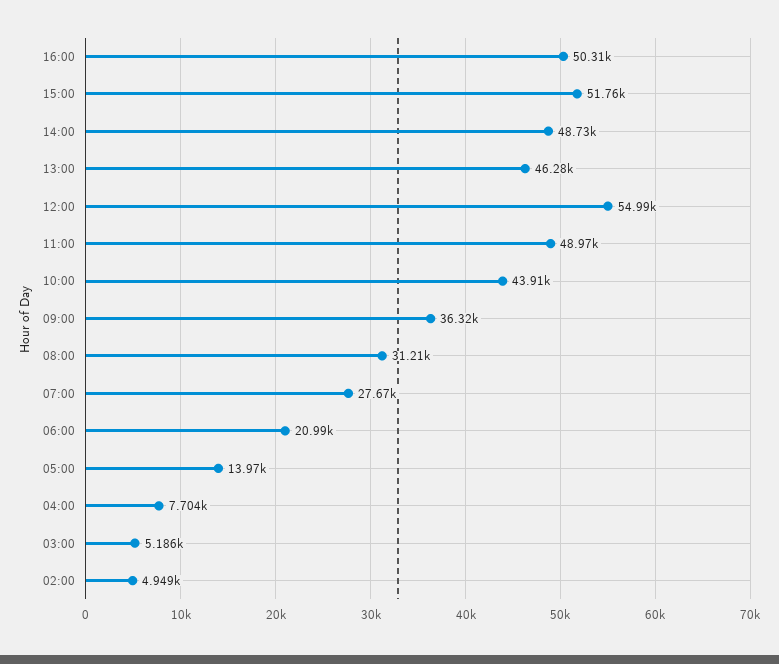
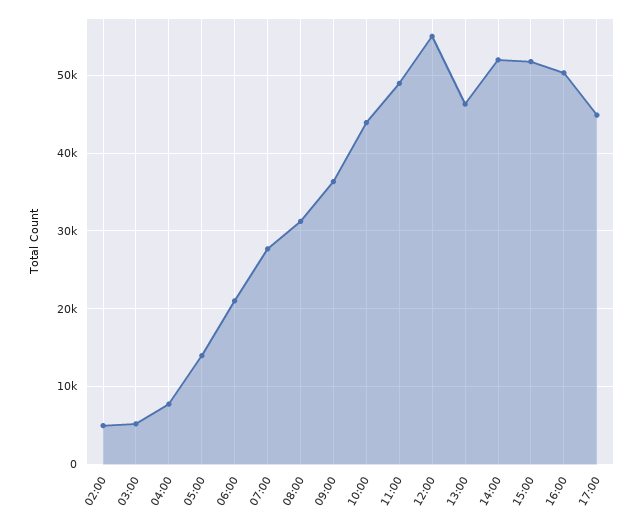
14:00: 48730 -> 52000
17:00: none -> 45000

